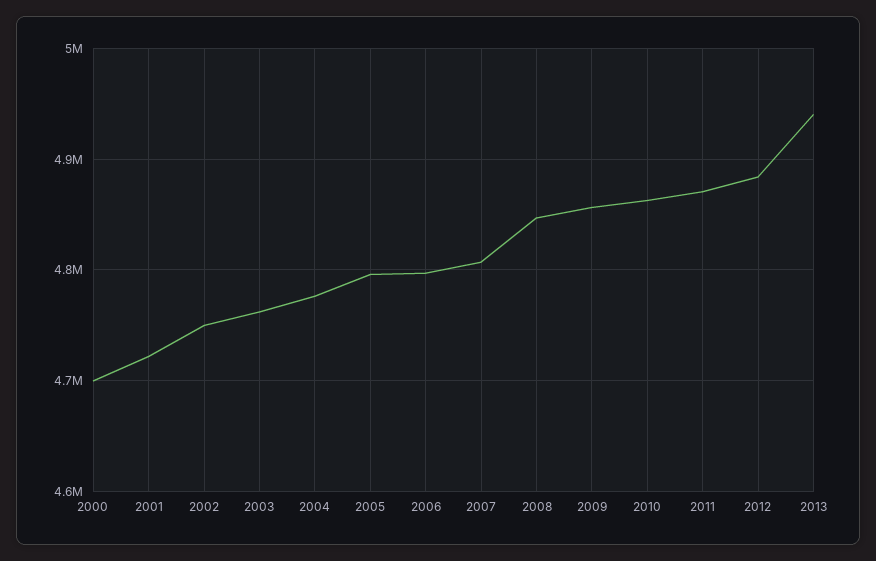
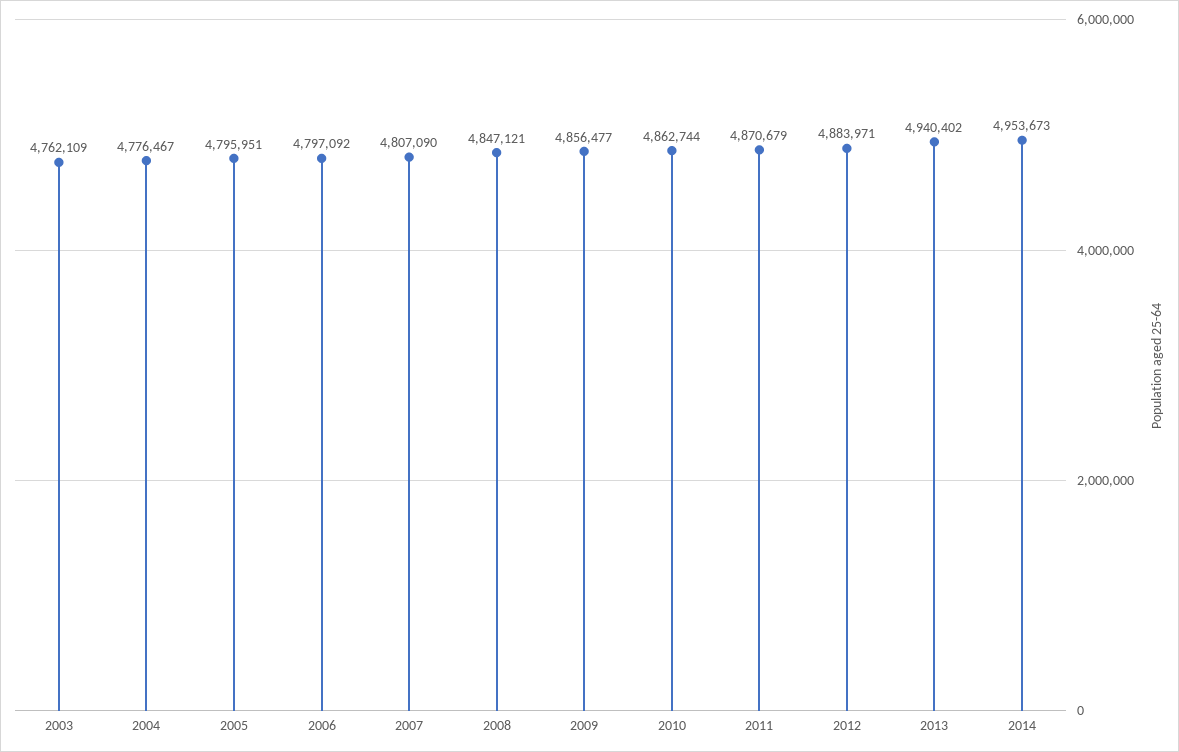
2000: 4700000 -> none
2001: 4720000 -> none
2002: 4750000 -> none
2014: none -> 4953673

